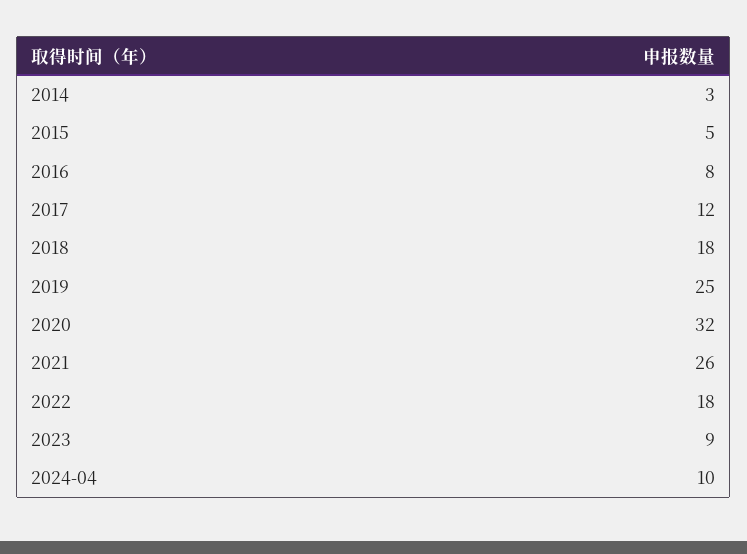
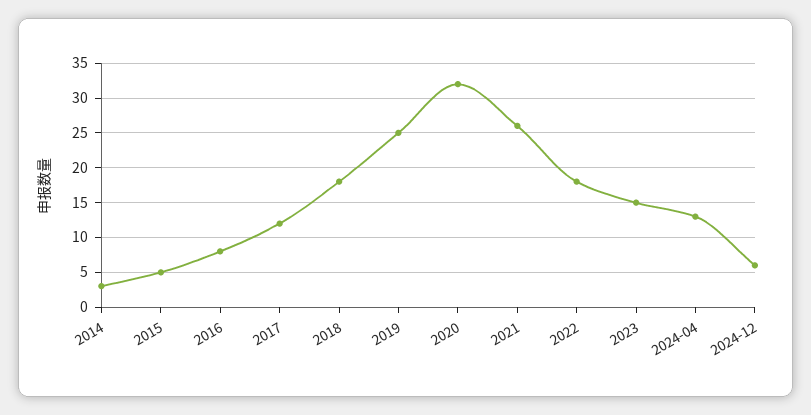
2023: 9 -> 15
2024-04: 10 -> 13
2024-12: none -> 6

